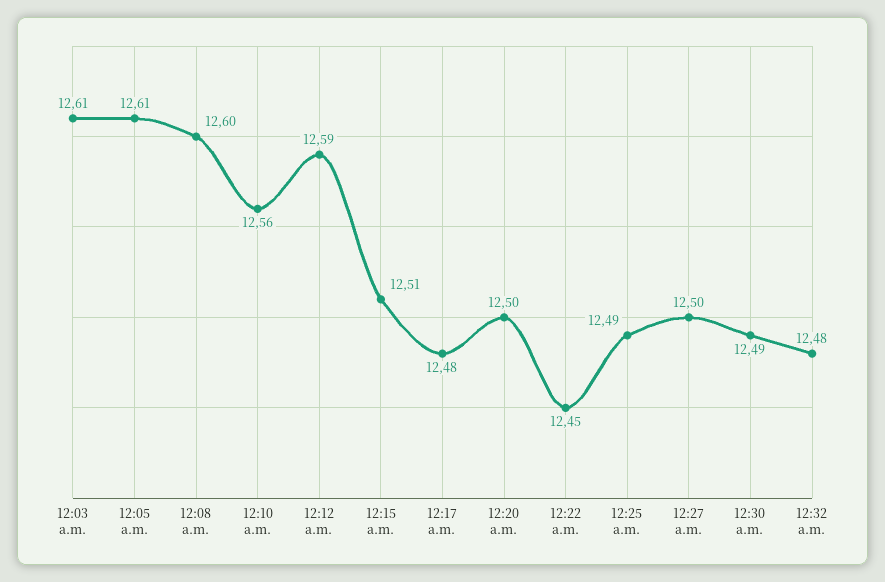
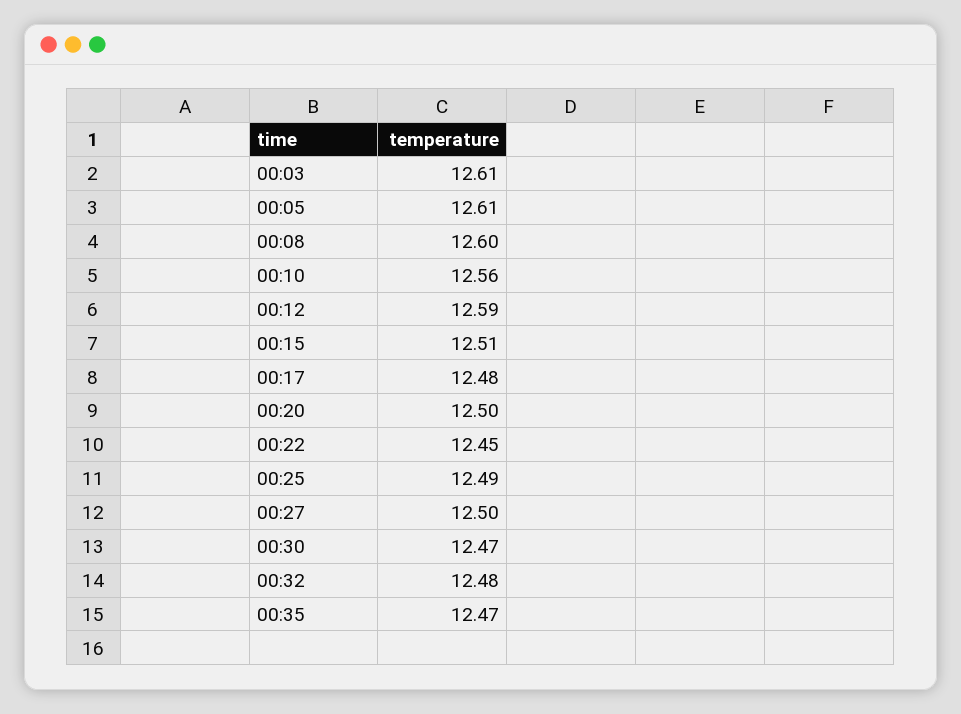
12:30 a.m.: 12.49 -> 12.47
00:35: none -> 12.47

